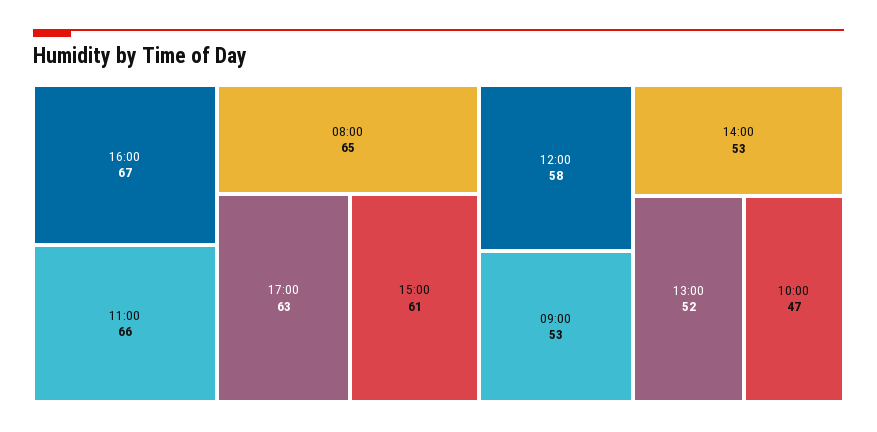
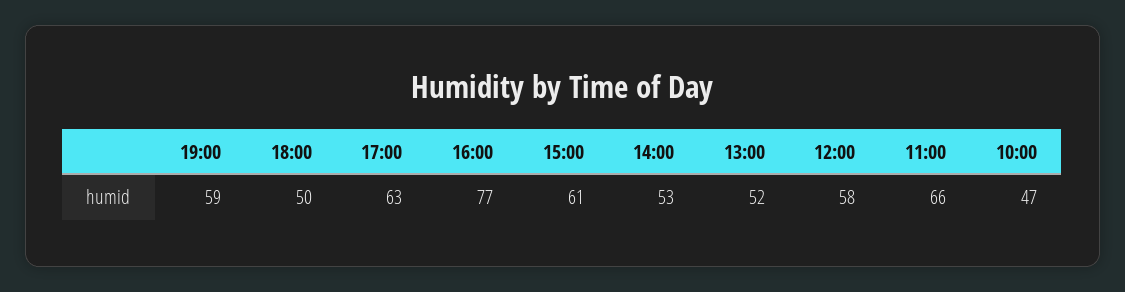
16:00: 67 -> 77
08:00: 65 -> none
09:00: 53 -> none
19:00: none -> 59
18:00: none -> 50

